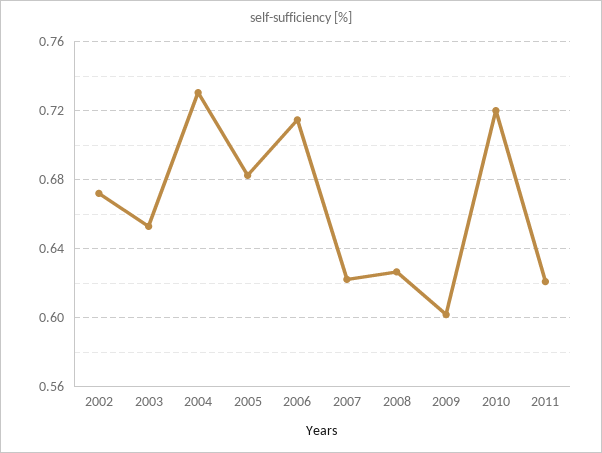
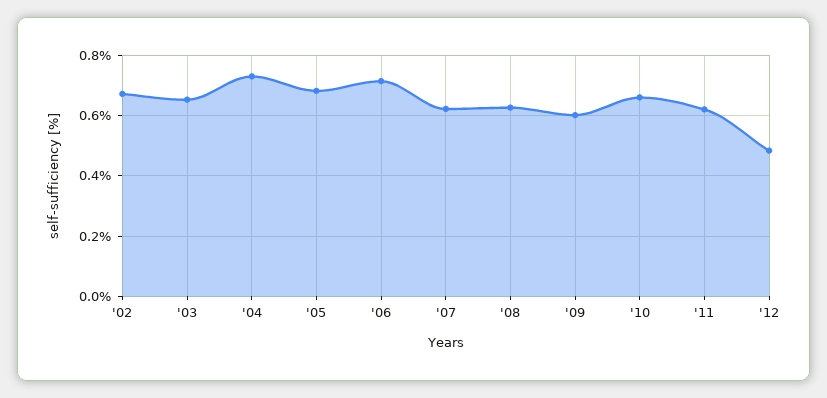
2010: 0.72 -> 0.66
'12: none -> 0.48

